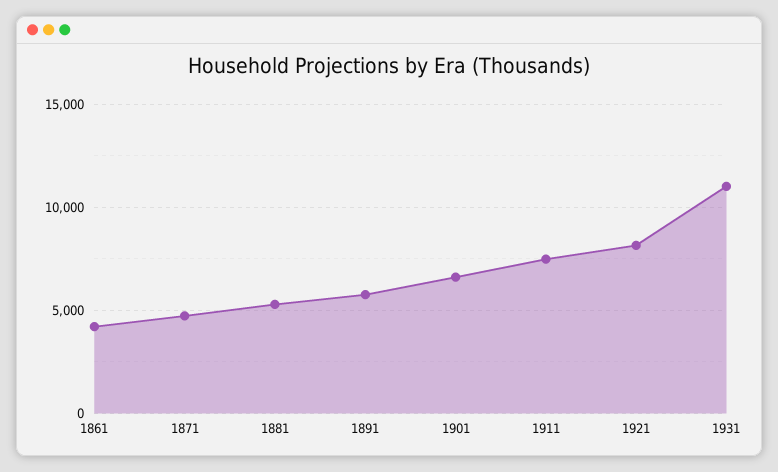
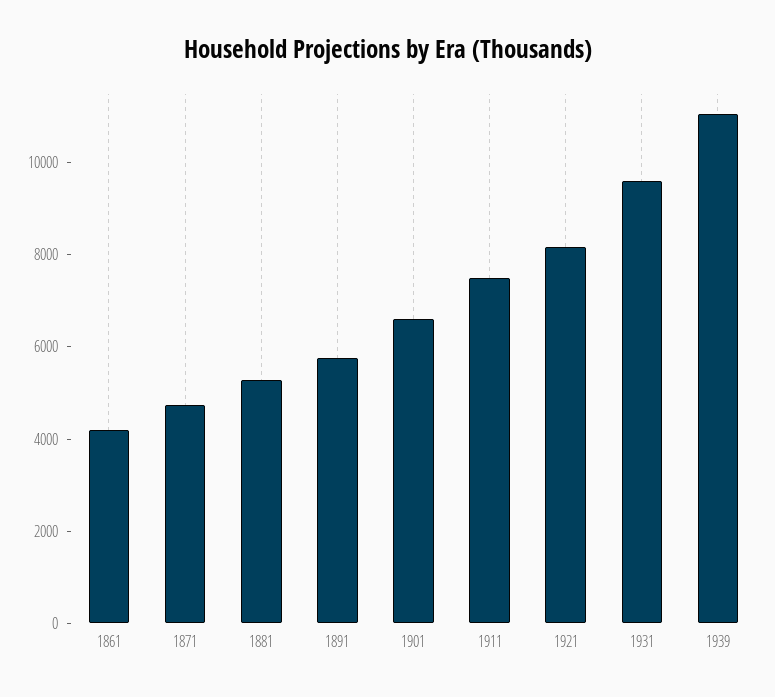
1931: 11000 -> 9500
1939: none -> 11000

